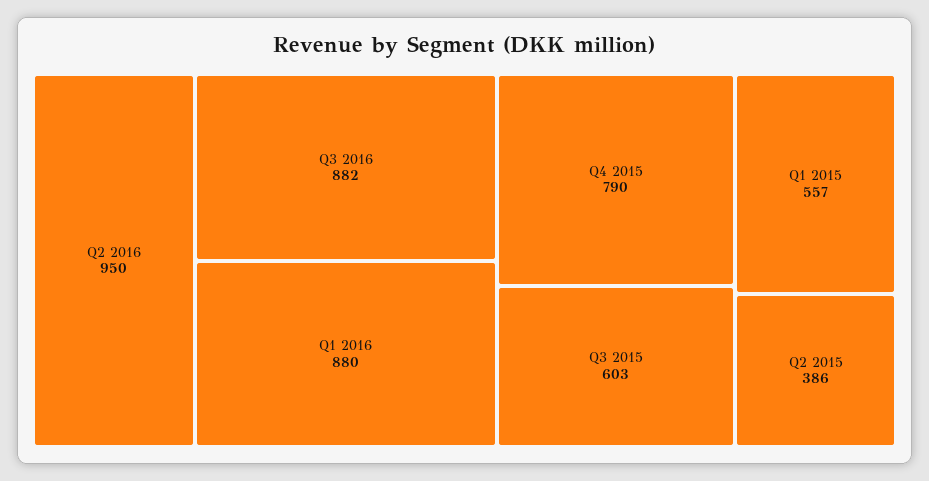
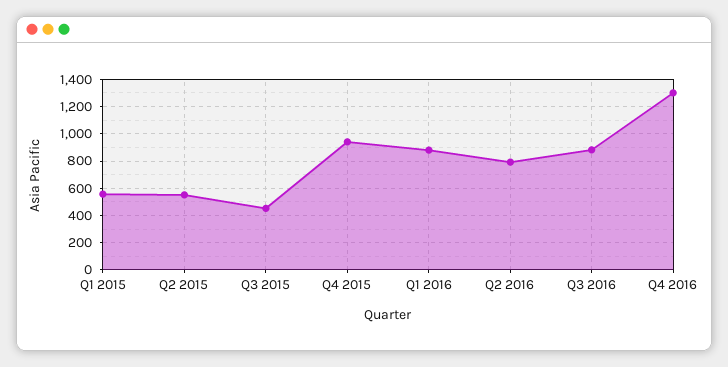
Q2 2016: 950 -> 800
Q4 2015: 790 -> 950
Q3 2015: 603 -> 450
Q2 2015: 386 -> 550
Q4 2016: none -> 1300

